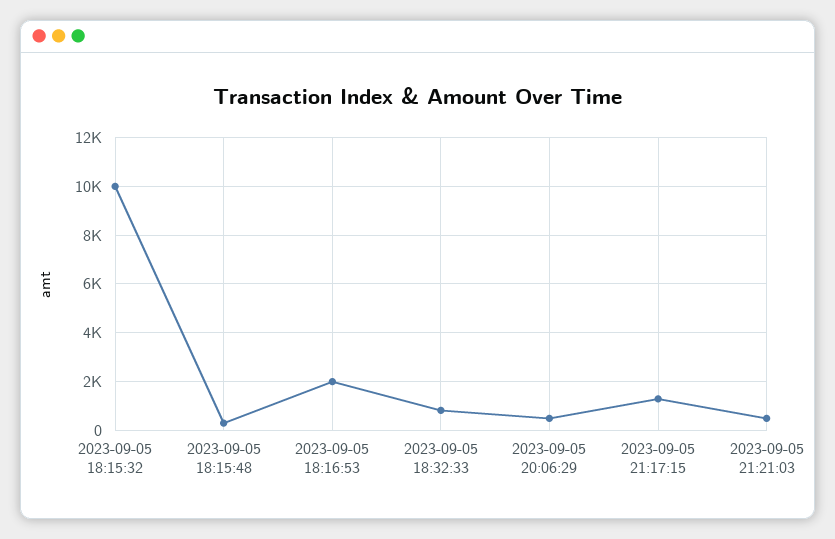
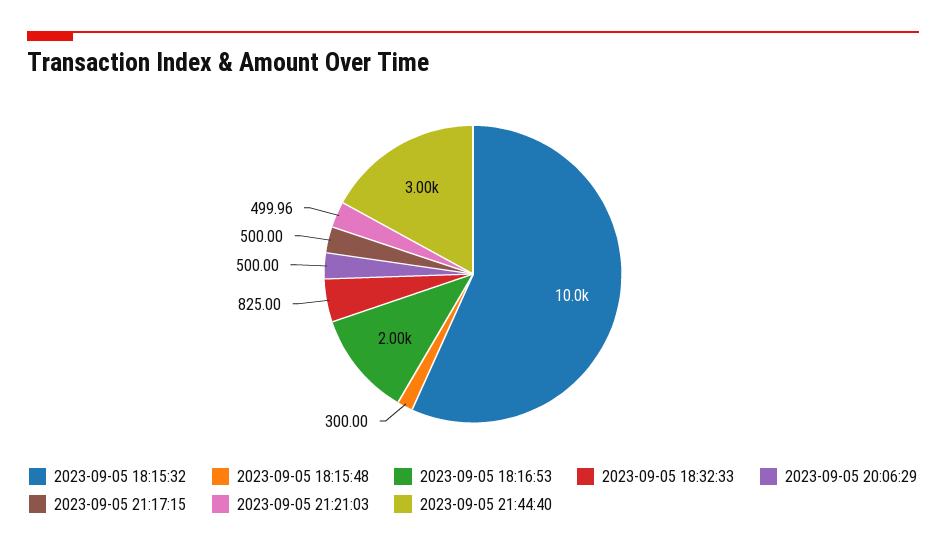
2023-09-05 21:17:15: 1250 -> 500
2023-09-05 21:44:40: none -> 3000

